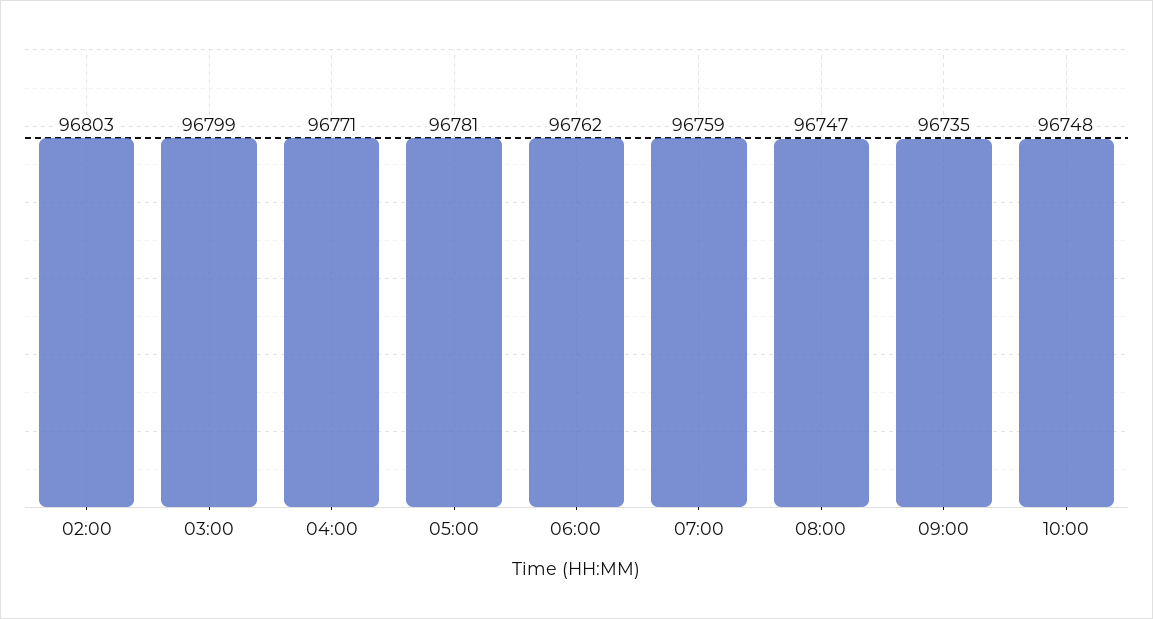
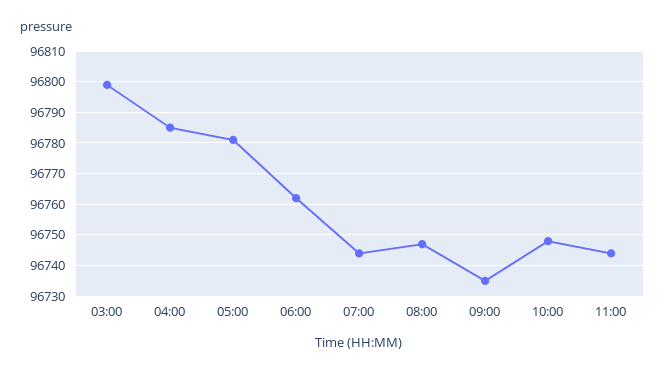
02:00: 96803 -> none
04:00: 96771 -> 96785
07:00: 96759 -> 96745
11:00: none -> 96745

